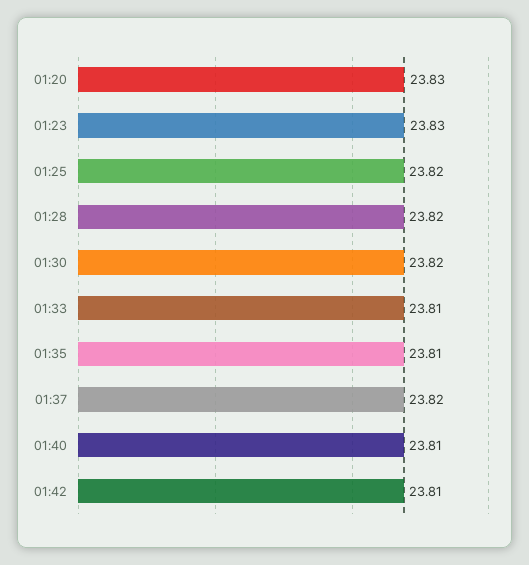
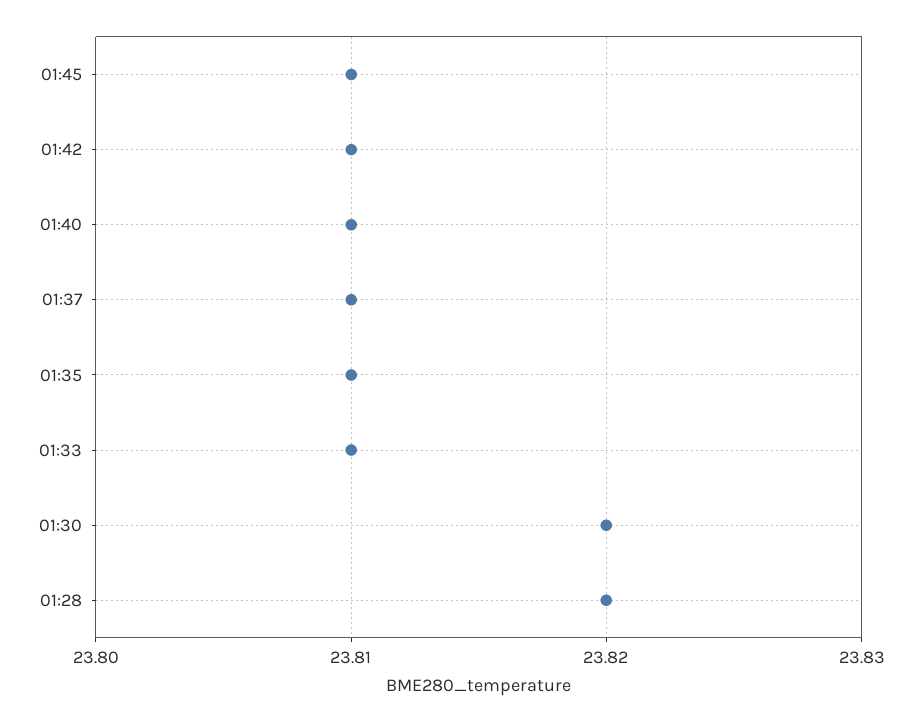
01:20: 23.83 -> none
01:23: 23.83 -> none
01:25: 23.82 -> none
01:37: 23.82 -> 23.81
01:45: none -> 23.81

